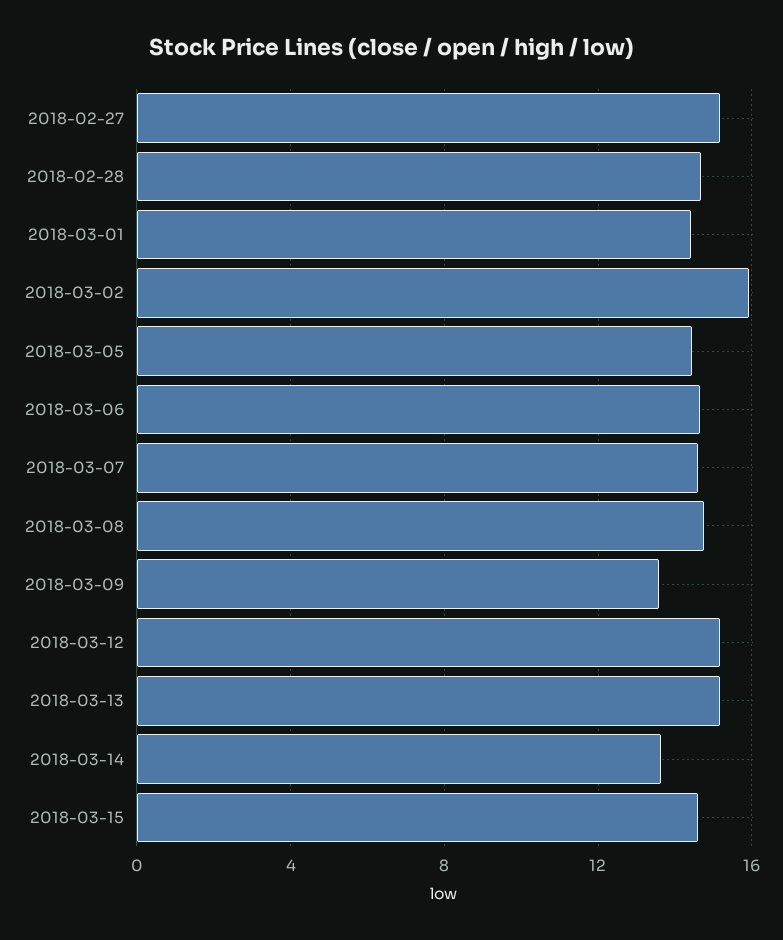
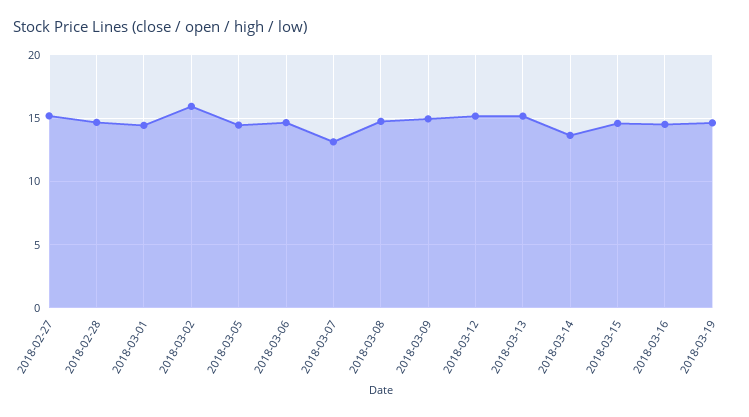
2018-03-07: 14.5 -> 13
2018-03-09: 13.5 -> 15
2018-03-16: none -> 14.5
2018-03-19: none -> 14.5

